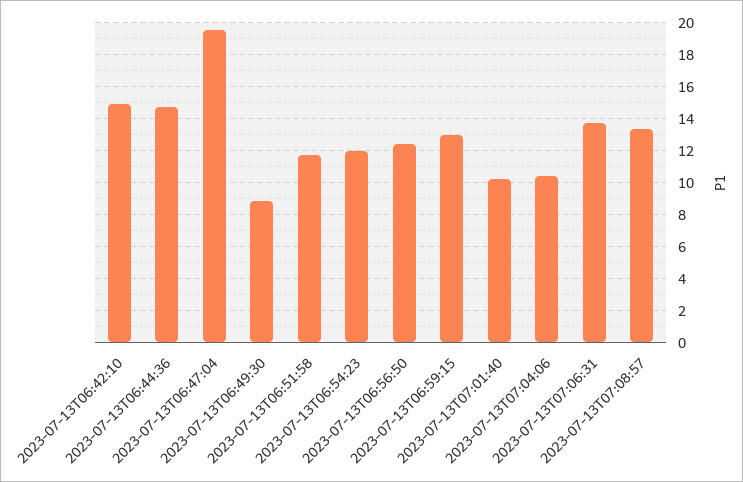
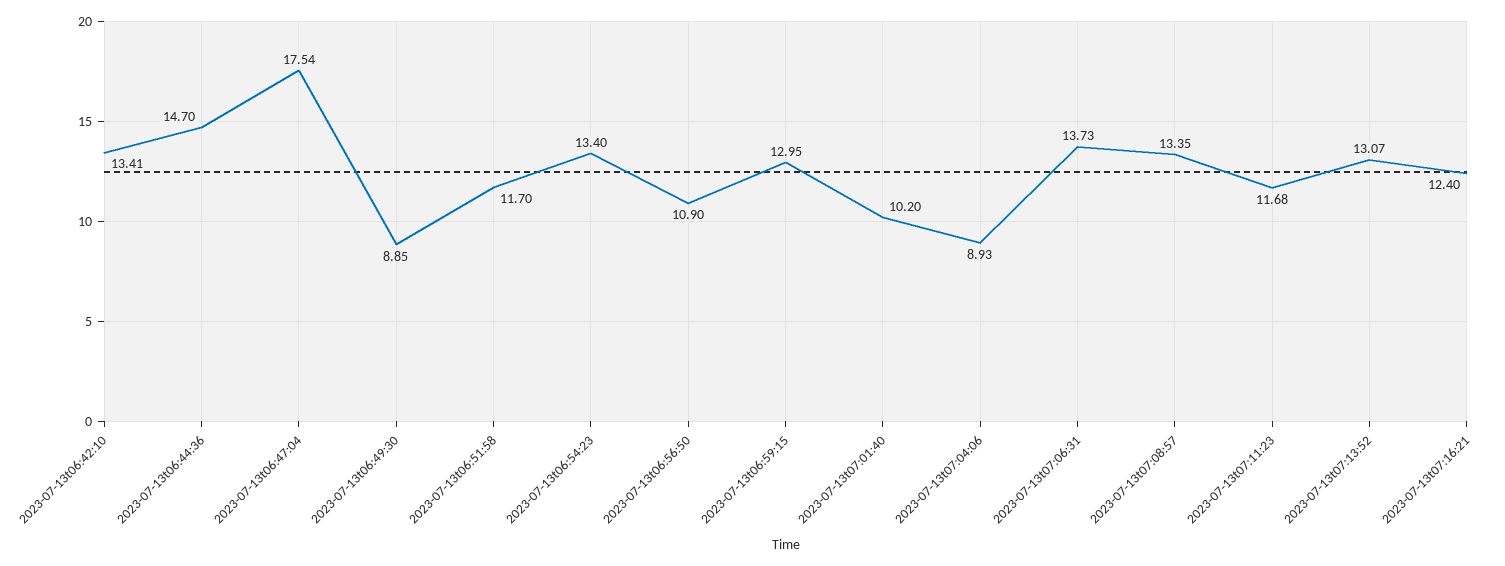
2023-07-13T06:42:10: 15 -> 13.41
2023-07-13T06:47:04: 19.5 -> 17.54
2023-07-13T06:54:23: 12 -> 13.4
2023-07-13T06:56:50: 12.5 -> 10.9
2023-07-13T07:04:06: 10.5 -> 8.93
2023-07-13t07:11:23: none -> 11.68
2023-07-13t07:13:52: none -> 13.07
2023-07-13t07:16:21: none -> 12.4

